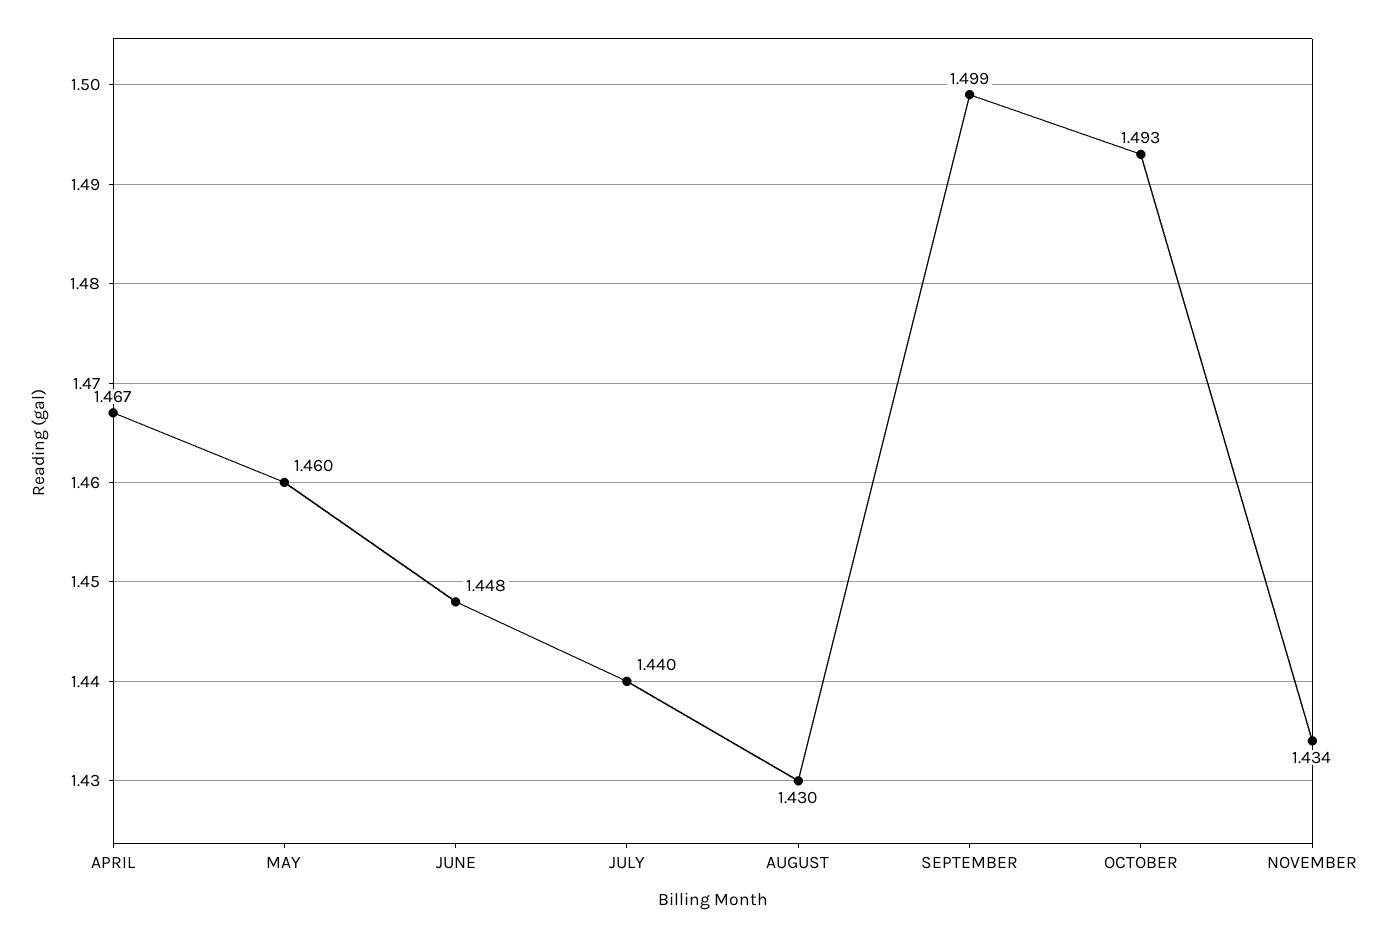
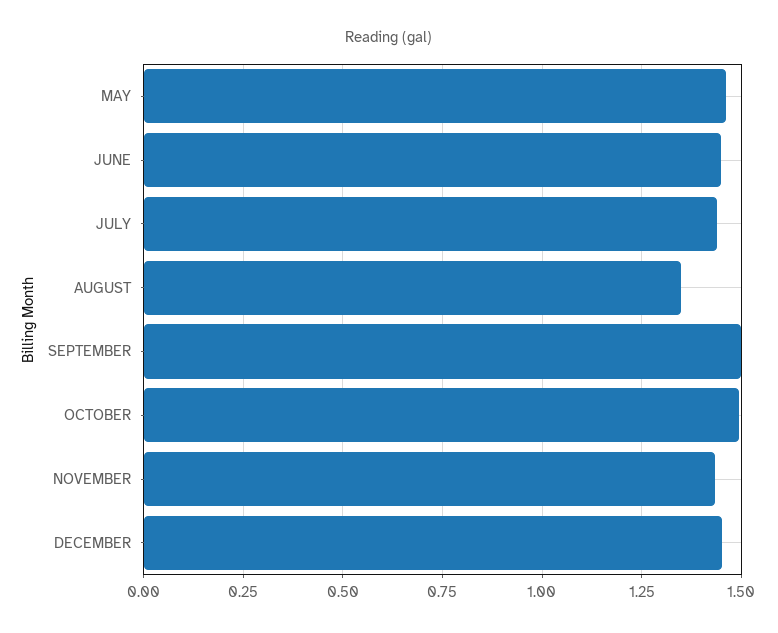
APRIL: 1.467 -> none
AUGUST: 1.43 -> 1.35
DECEMBER: none -> 1.45

